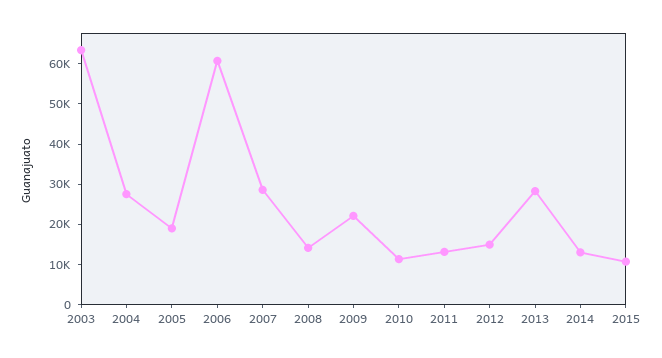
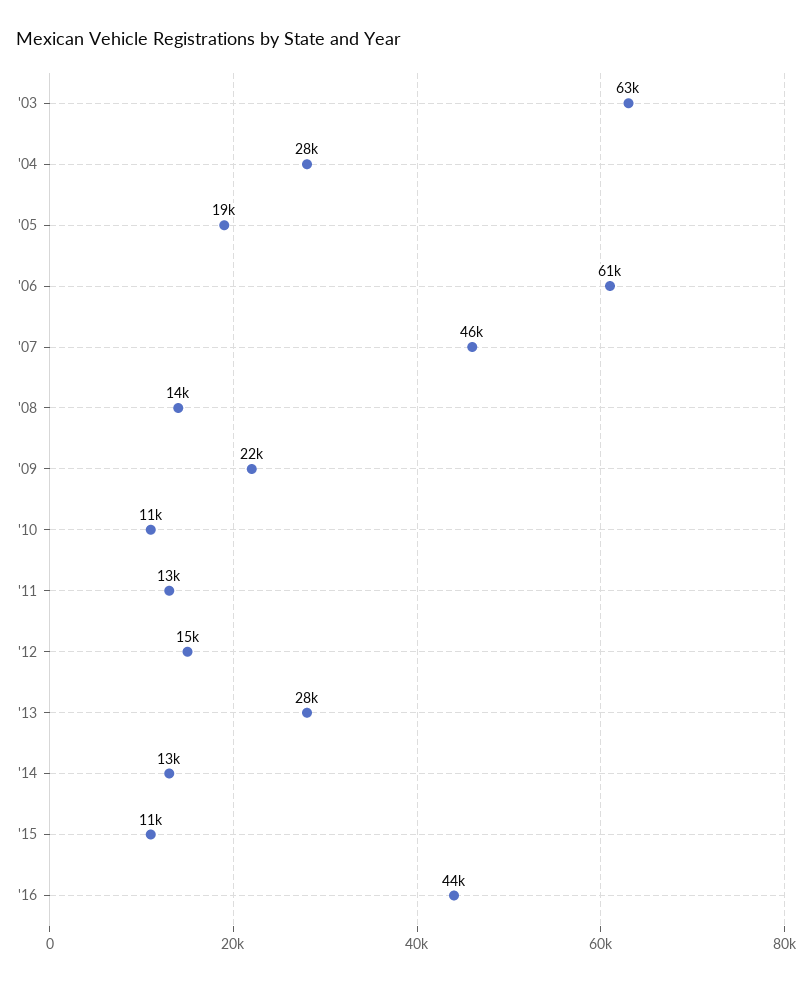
2007: 28000 -> 46000
'16: none -> 44000

